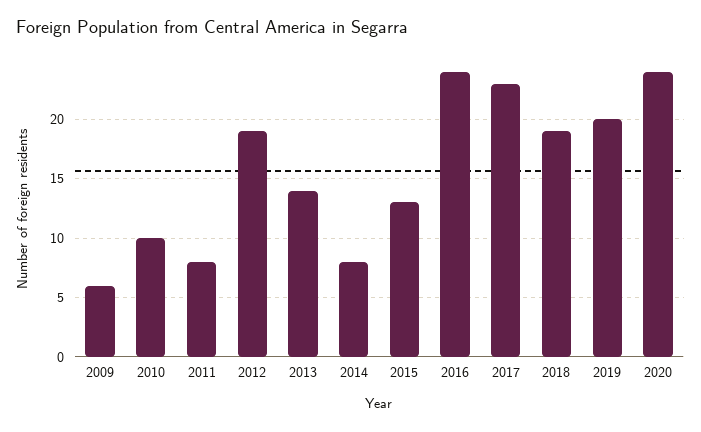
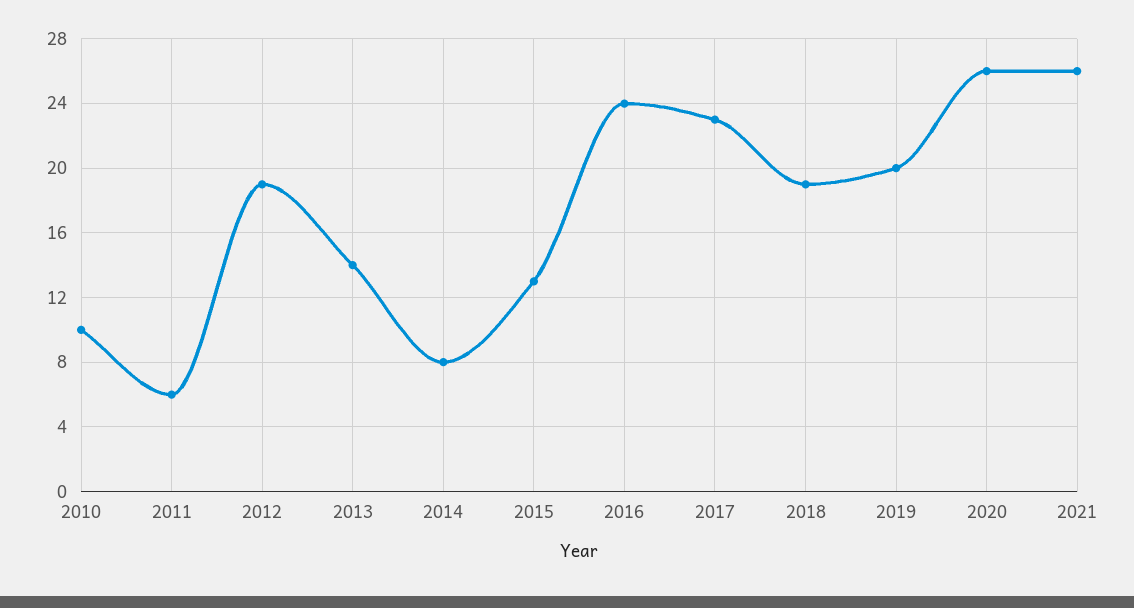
2009: 6 -> none
2011: 8 -> 6
2020: 24 -> 26
2021: none -> 26

